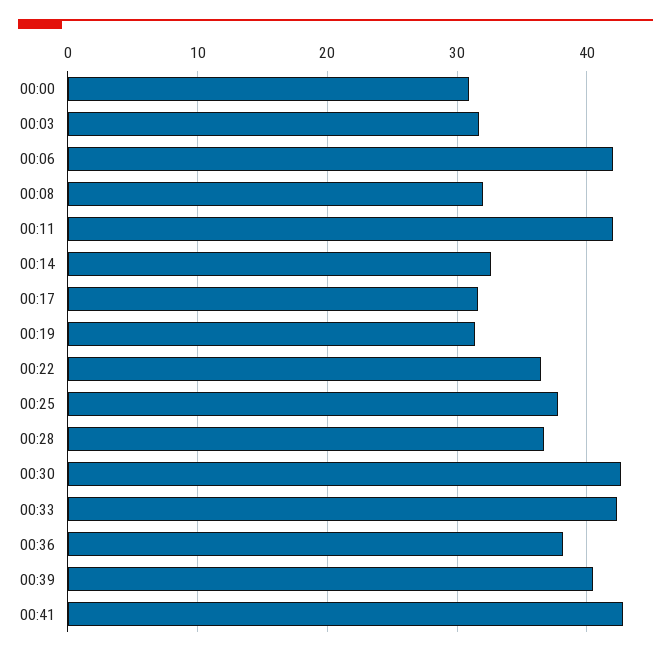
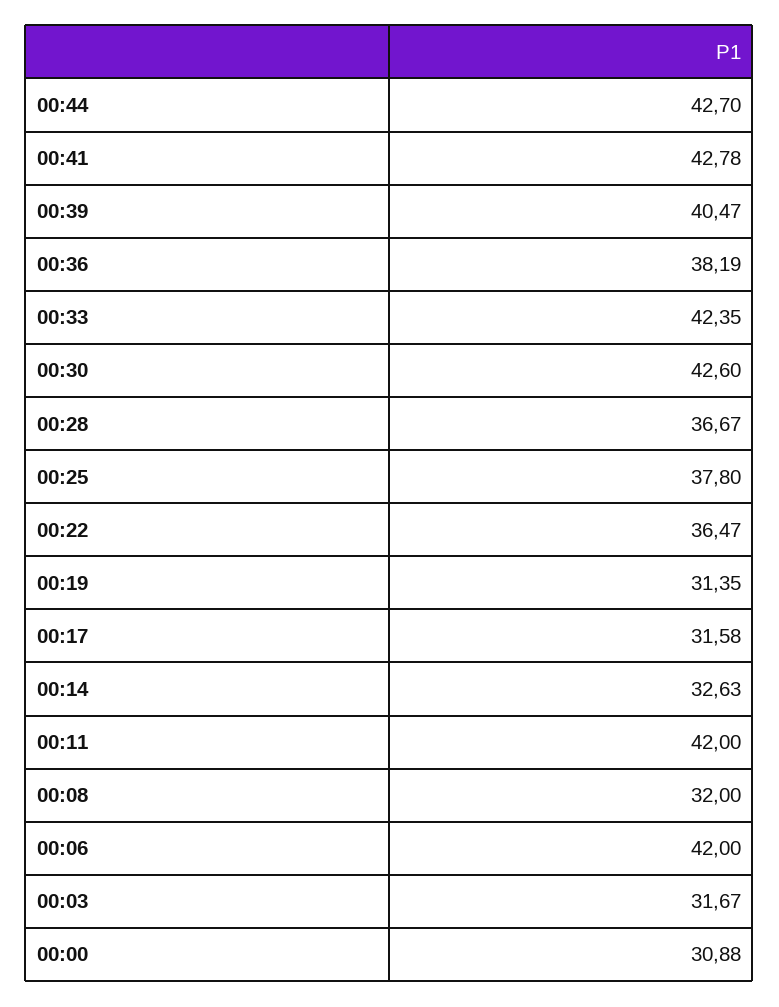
00:44: none -> 42.7

